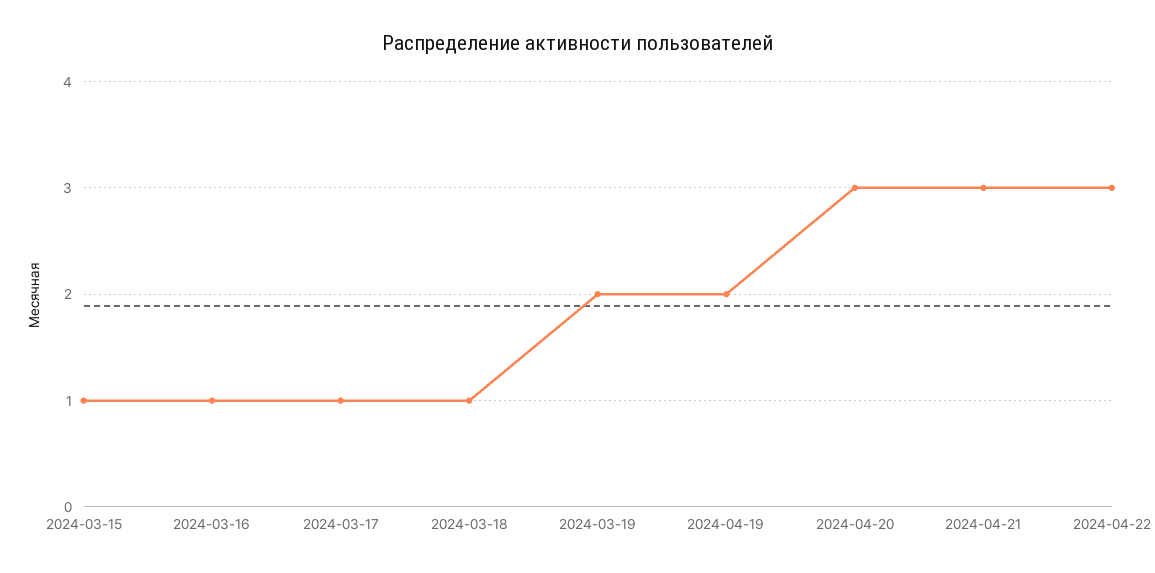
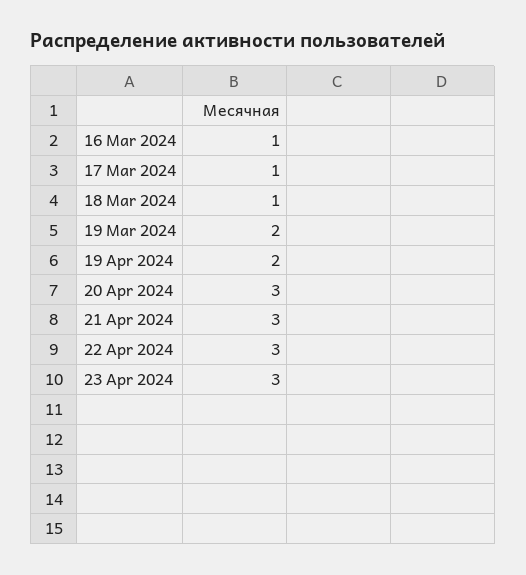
2024-03-15: 1 -> none
23 Apr 2024: none -> 3

